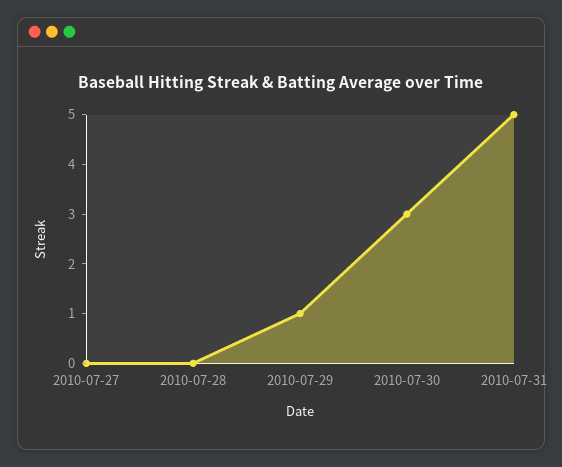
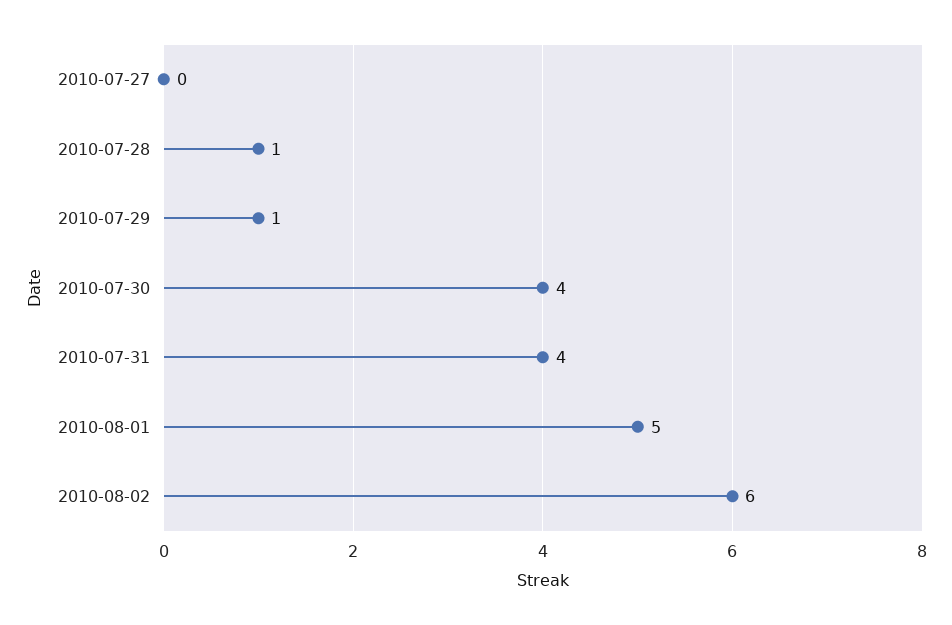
2010-07-28: 0 -> 1
2010-07-30: 3 -> 4
2010-07-31: 5 -> 4
2010-08-01: none -> 5
2010-08-02: none -> 6

